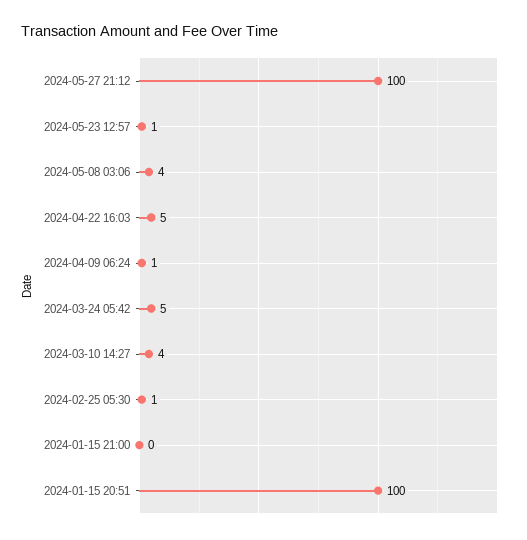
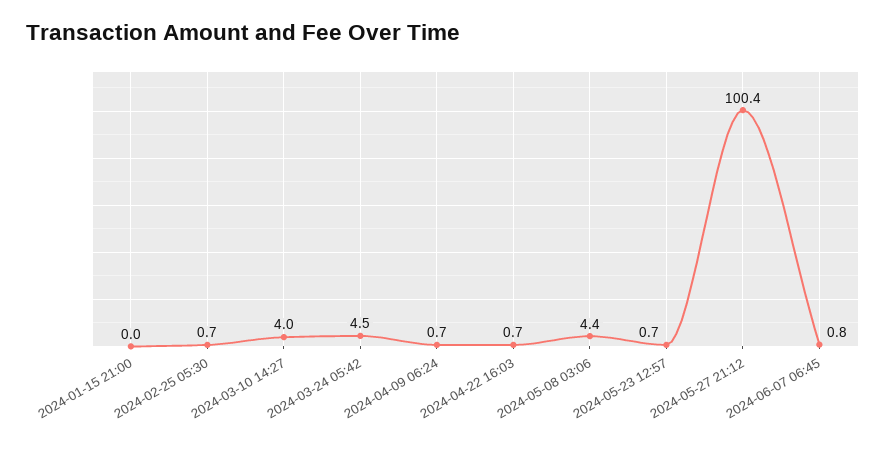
2024-04-22 16:03: 5 -> 0.7
2024-01-15 20:51: 100 -> none
2024-06-07 06:45: none -> 0.8

